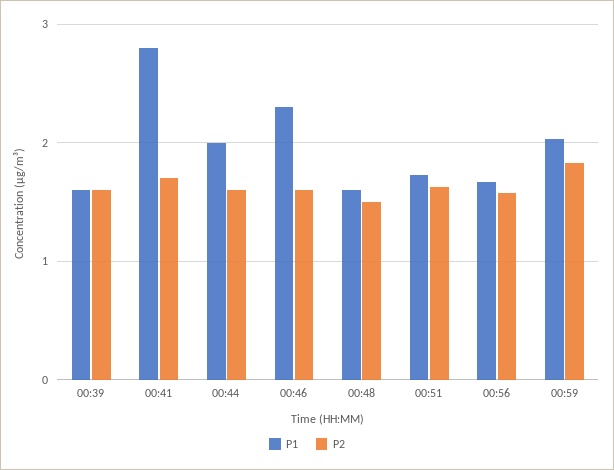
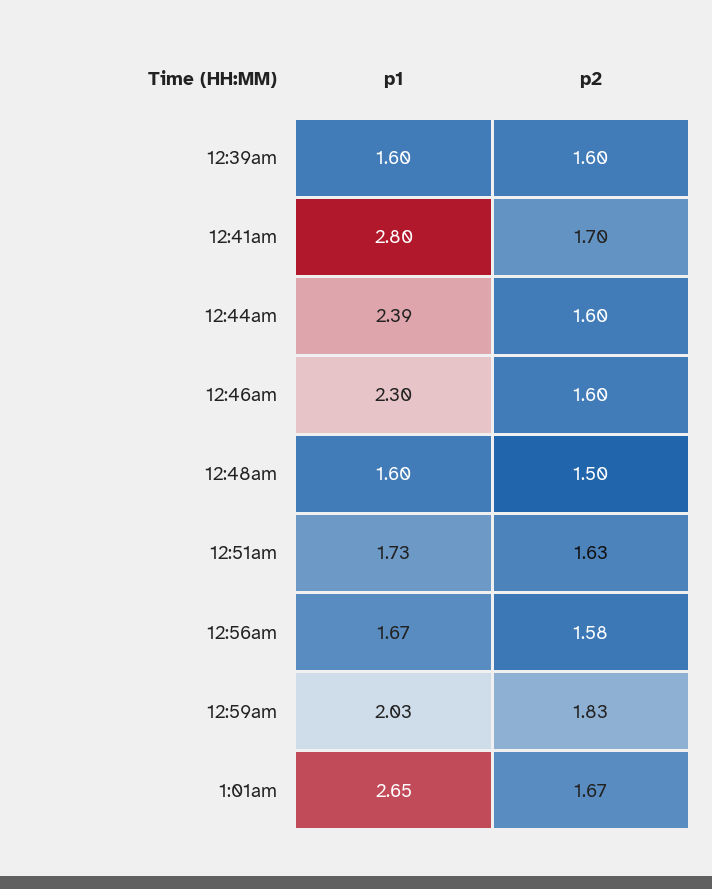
P1, 00:44: 2 -> 2.39
P1, 1:01am: none -> 2.65
P2, 1:01am: none -> 1.67

